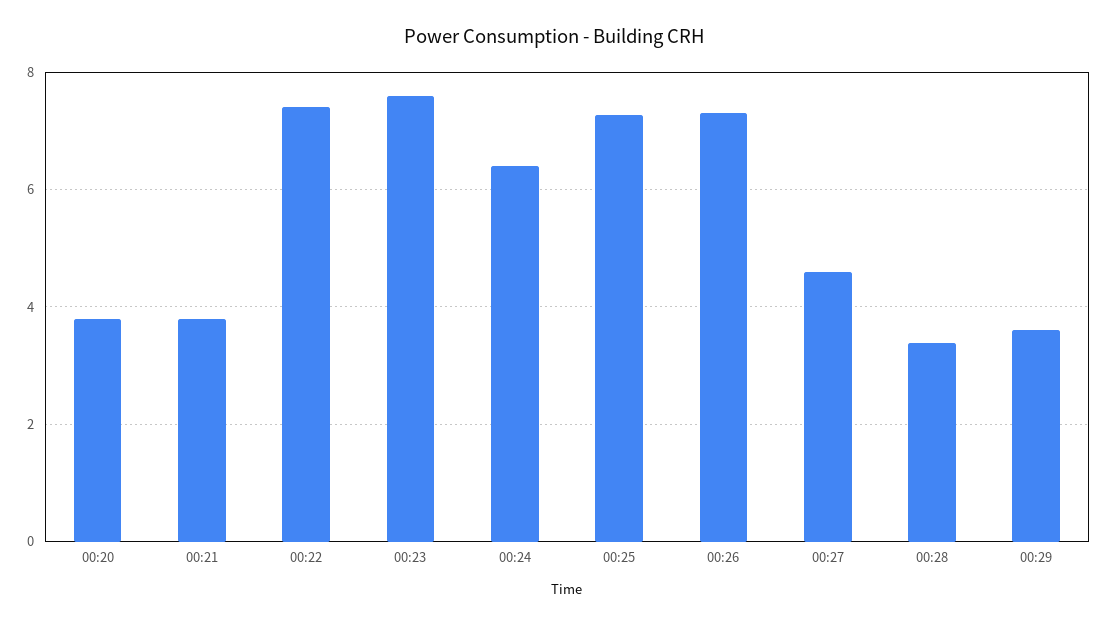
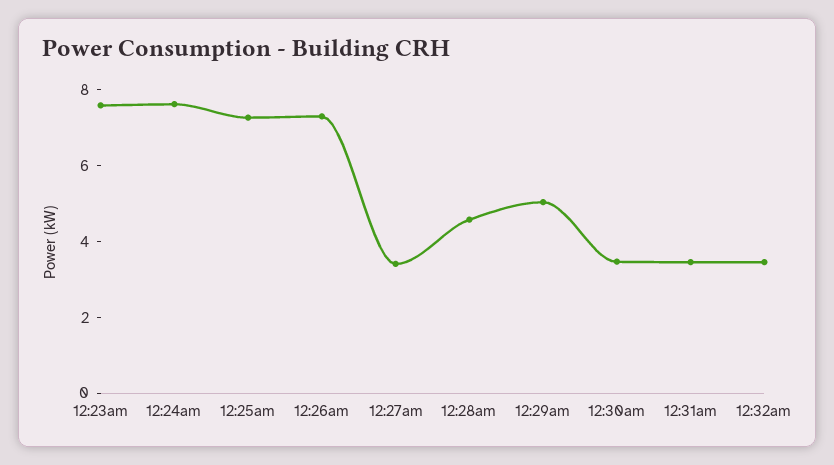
00:20: 3.8 -> none
00:21: 3.8 -> none
00:22: 7.4 -> none
00:24: 6.4 -> 7.5
00:27: 4.6 -> 3.5
00:28: 3.4 -> 4.5
00:29: 3.6 -> 5
12:30am: none -> 3.5
12:31am: none -> 3.5
12:32am: none -> 3.5

